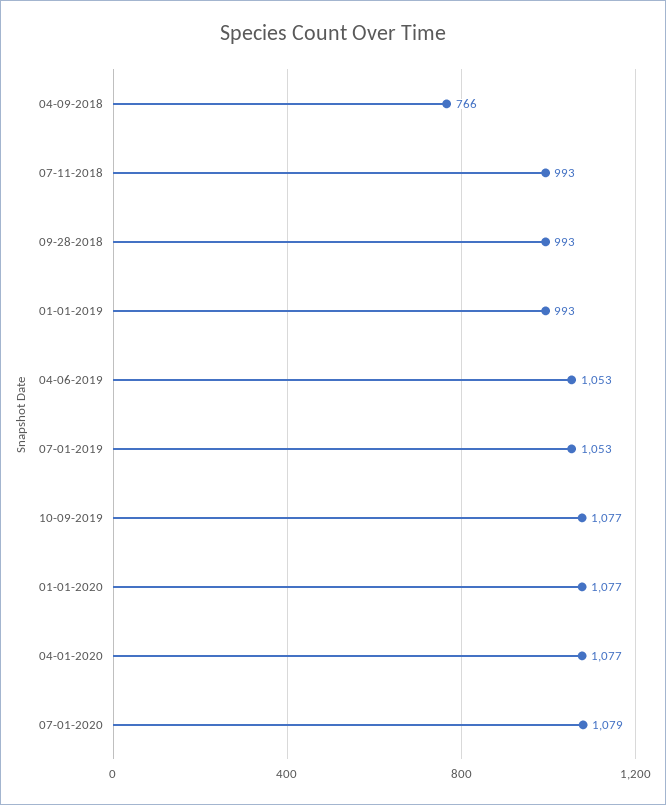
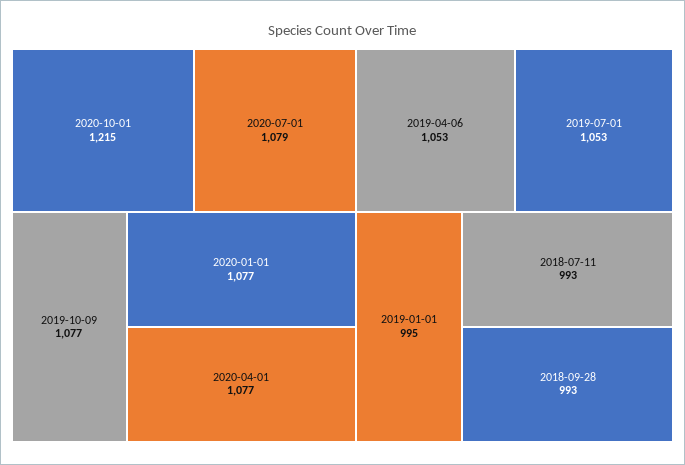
04-09-2018: 766 -> none
01-01-2019: 993 -> 995
2020-10-01: none -> 1215

